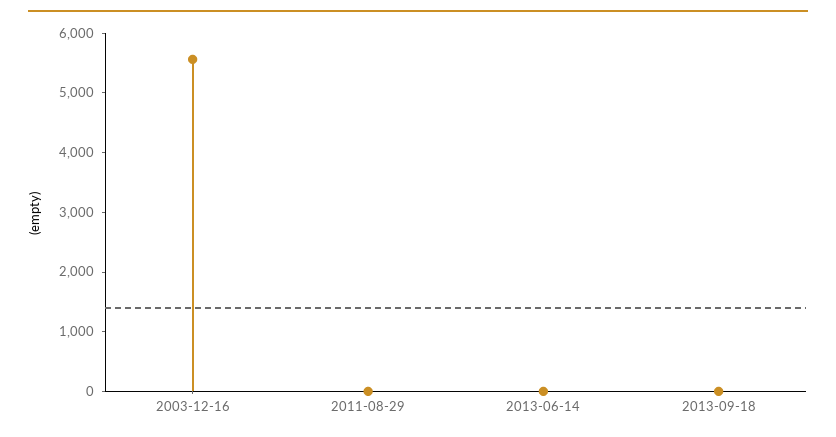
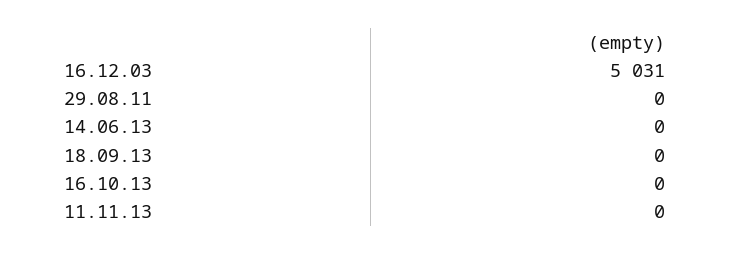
2003-12-16: 5600 -> 5031
16.10.13: none -> 0
11.11.13: none -> 0

